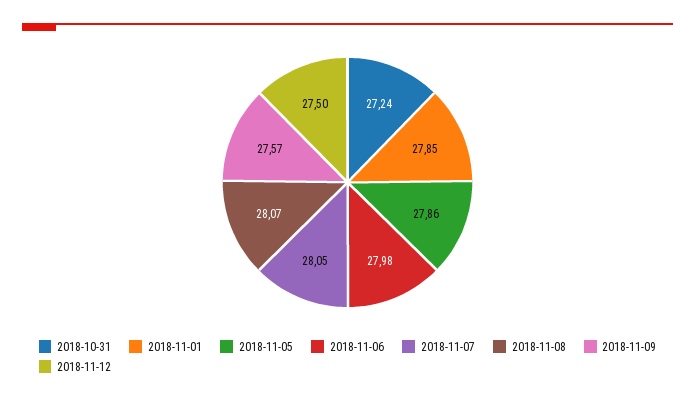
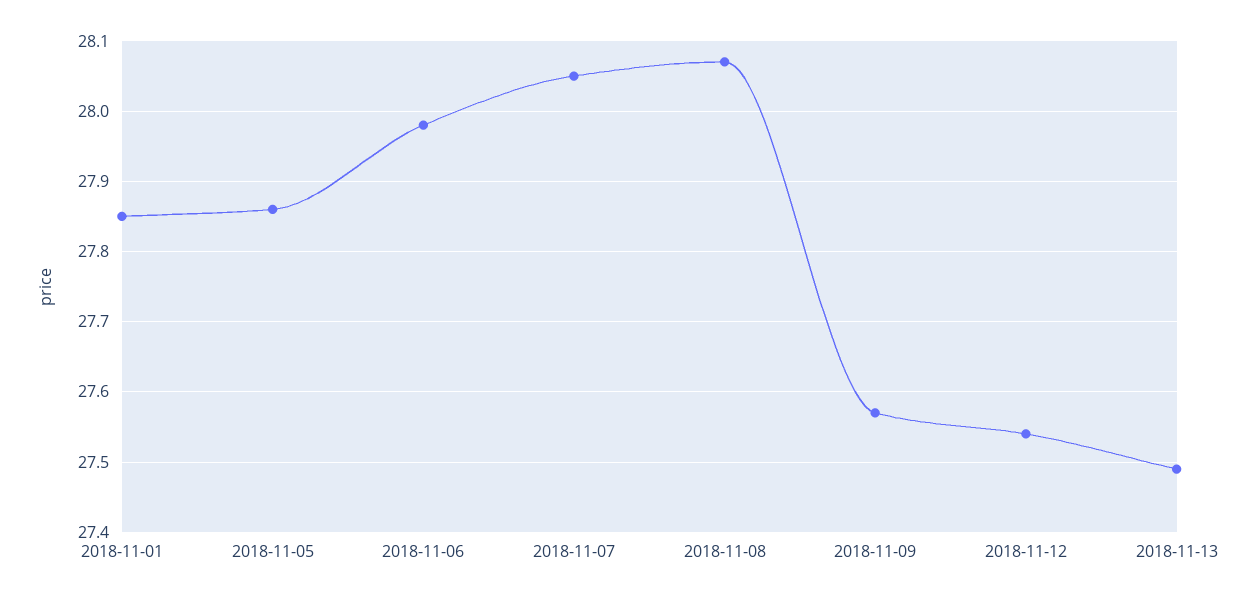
2018-10-31: 27.24 -> none
2018-11-12: 27.5 -> 27.54
2018-11-13: none -> 27.49

